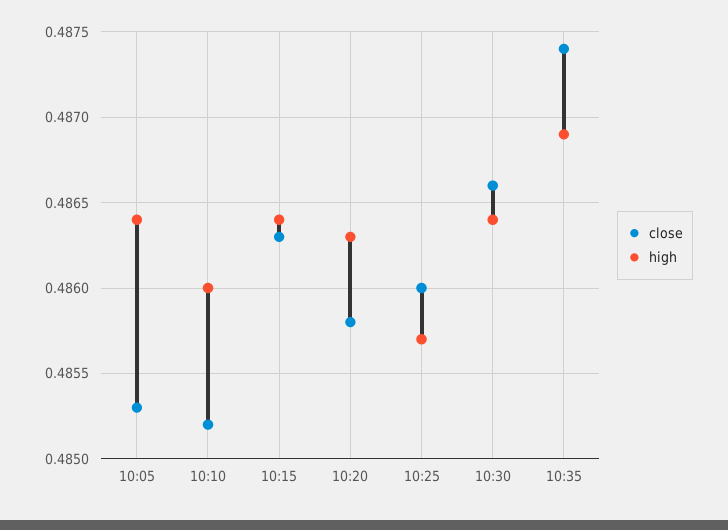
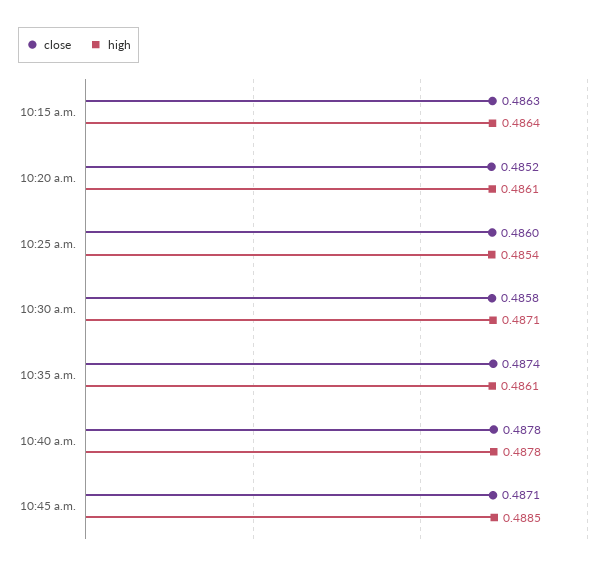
close, 10:05: 0.4853 -> none
high, 10:05: 0.4864 -> none
close, 10:10: 0.4852 -> none
high, 10:10: 0.486 -> none
close, 10:20: 0.4858 -> 0.4852
high, 10:20: 0.4863 -> 0.4861
high, 10:25: 0.4857 -> 0.4854
close, 10:30: 0.4866 -> 0.4858
high, 10:30: 0.4864 -> 0.4871
high, 10:35: 0.4869 -> 0.4861
close, 10:40 a.m.: none -> 0.4878
high, 10:40 a.m.: none -> 0.4878
close, 10:45 a.m.: none -> 0.4871
high, 10:45 a.m.: none -> 0.4885

